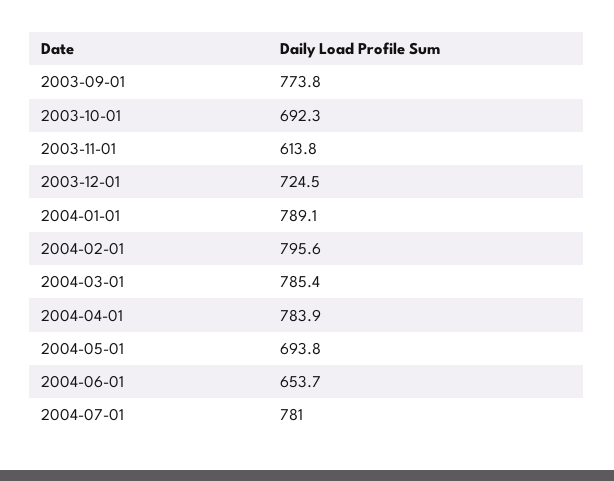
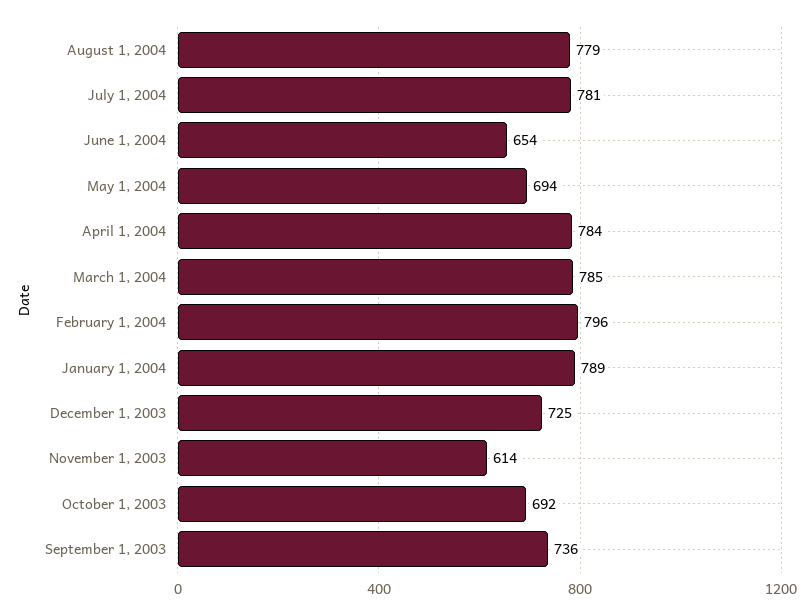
2003-09-01: 773.8 -> 736
August 1, 2004: none -> 779

